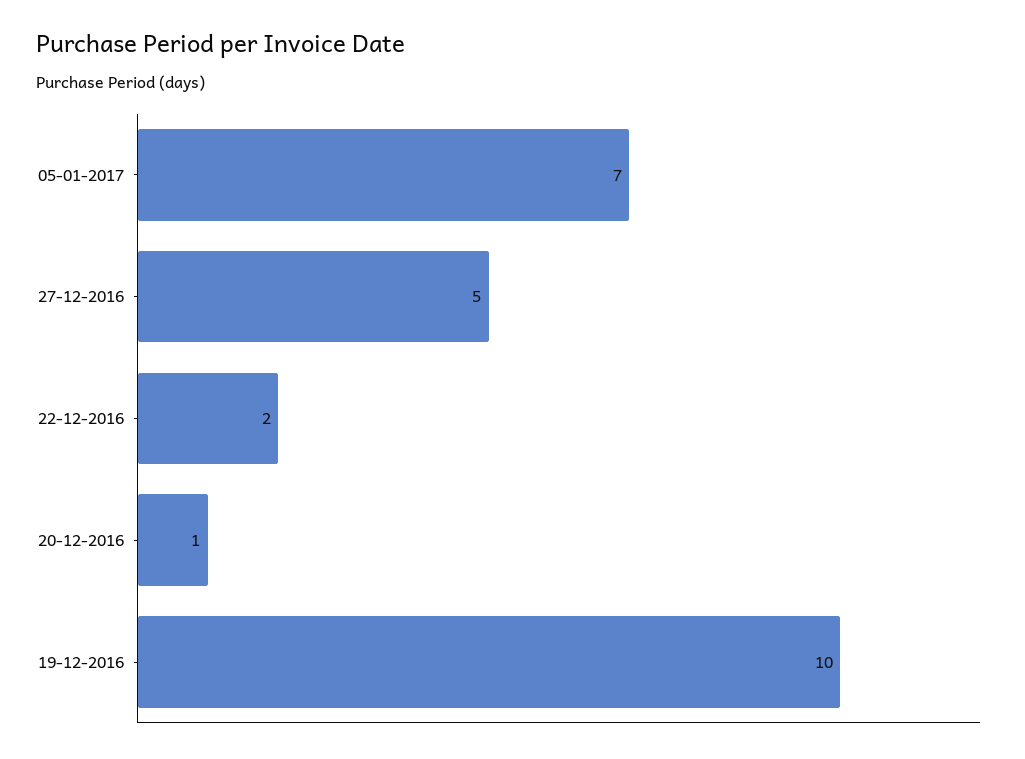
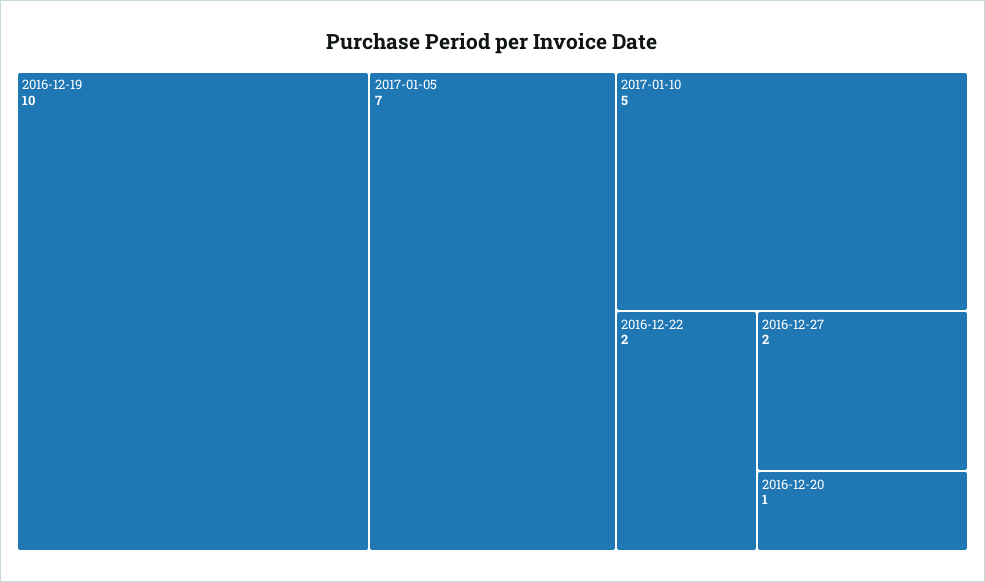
27-12-2016: 5 -> 2
2017-01-10: none -> 5

